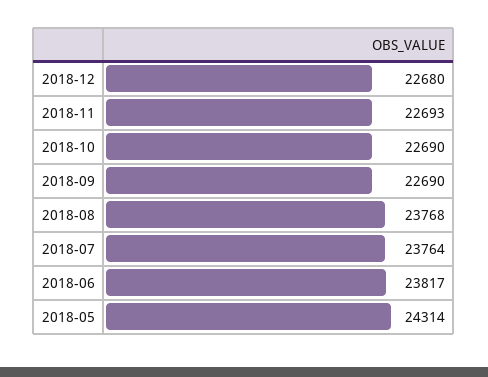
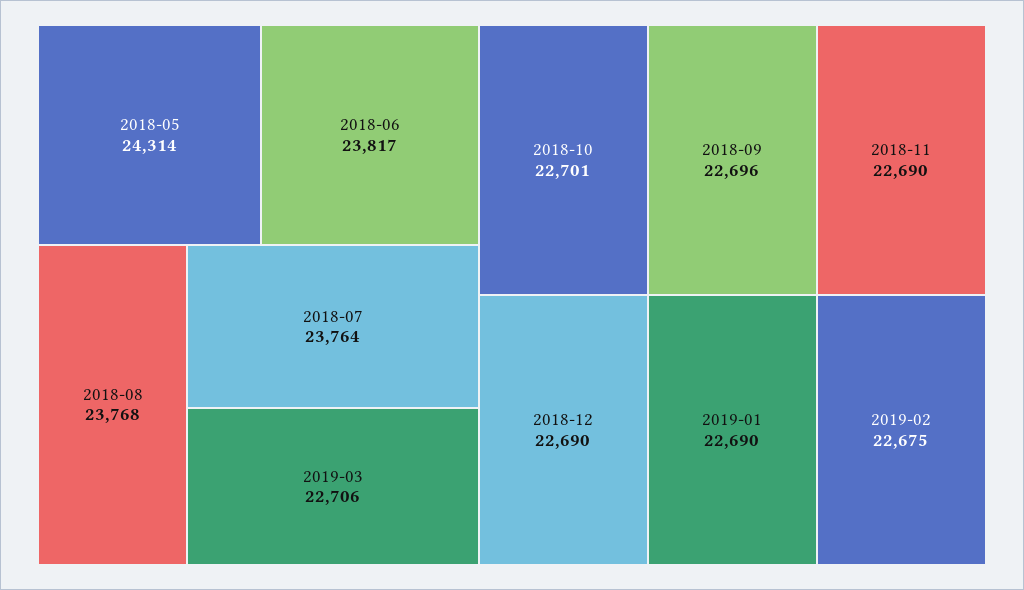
2018-12: 22680 -> 22690
2018-11: 22693 -> 22690
2018-10: 22690 -> 22701
2018-09: 22690 -> 22696
2019-03: none -> 22706
2019-01: none -> 22690
2019-02: none -> 22675

